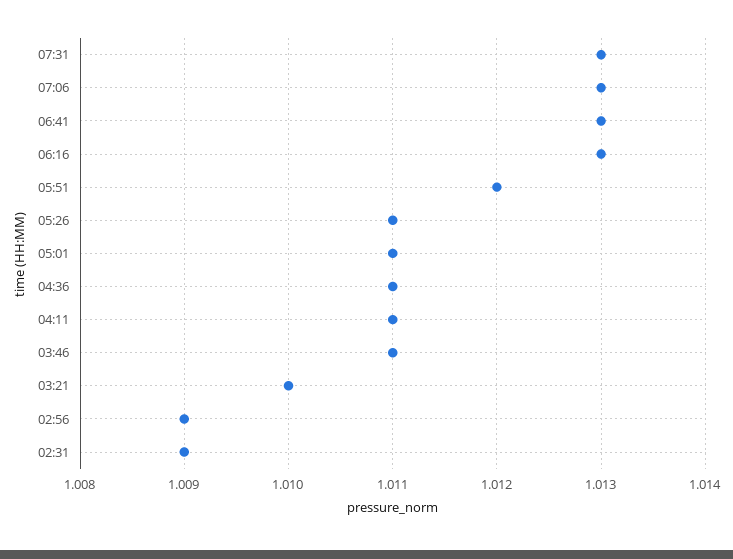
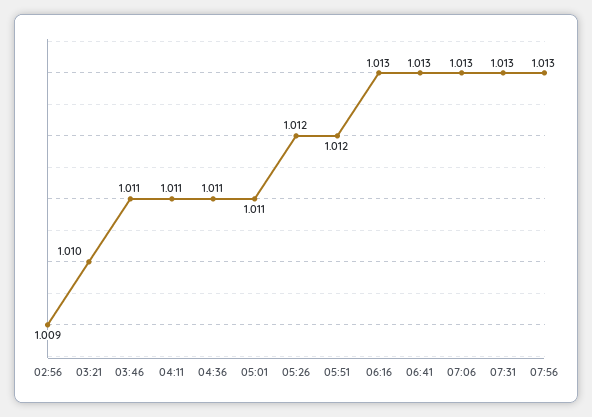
05:26: 1.011 -> 1.012
02:31: 1.009 -> none
07:56: none -> 1.013

